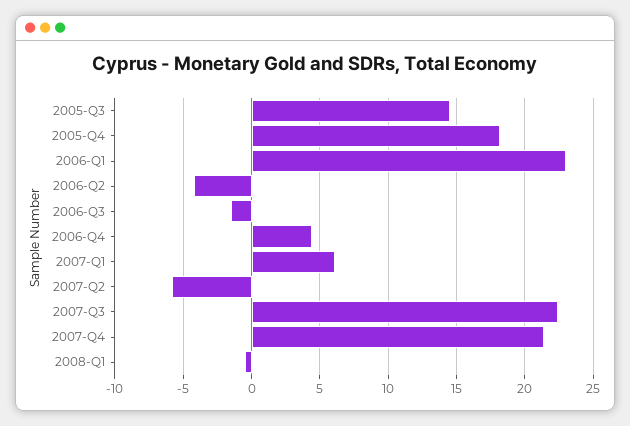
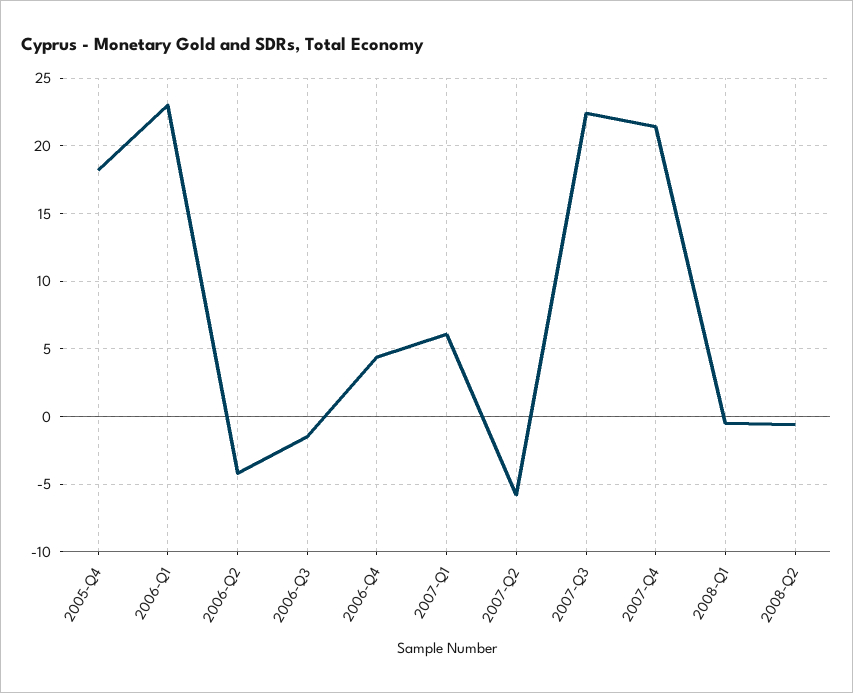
2005-Q3: 14.5 -> none
2008-Q2: none -> -0.5

